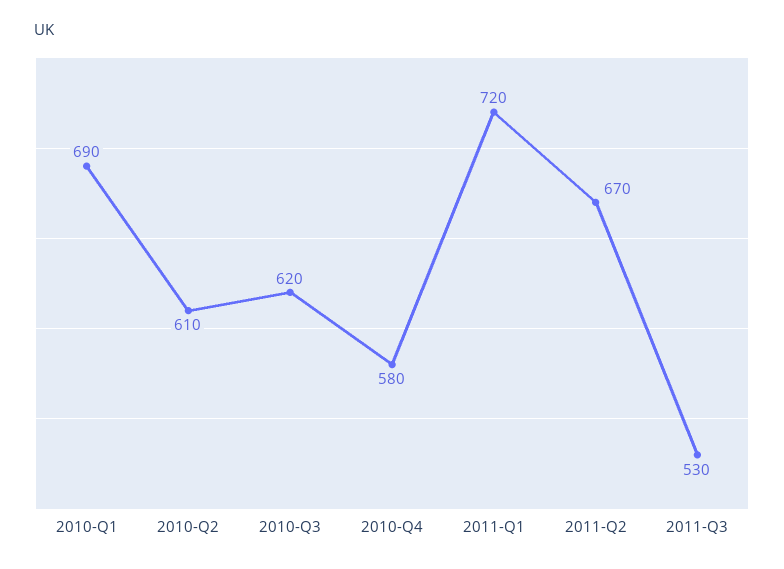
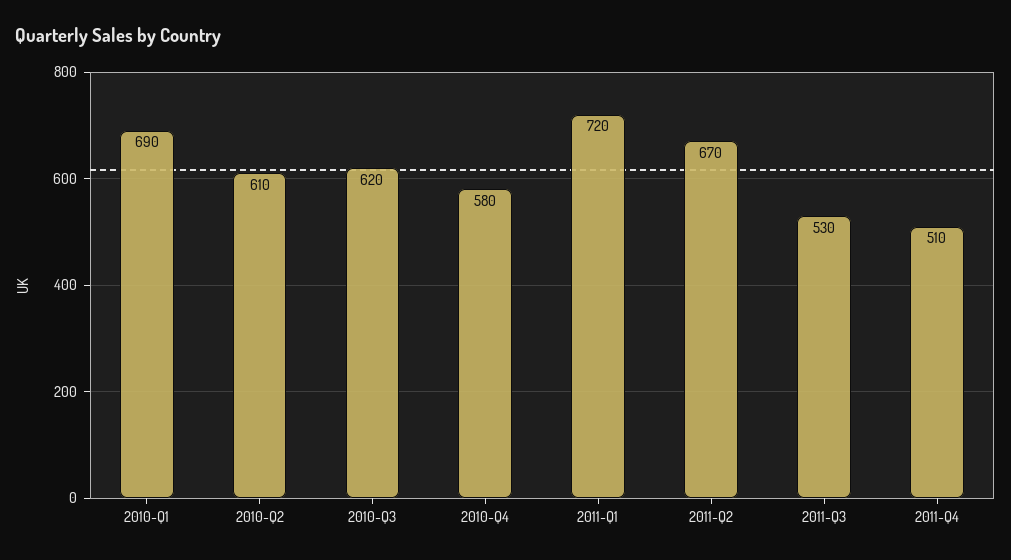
2011-Q4: none -> 510

